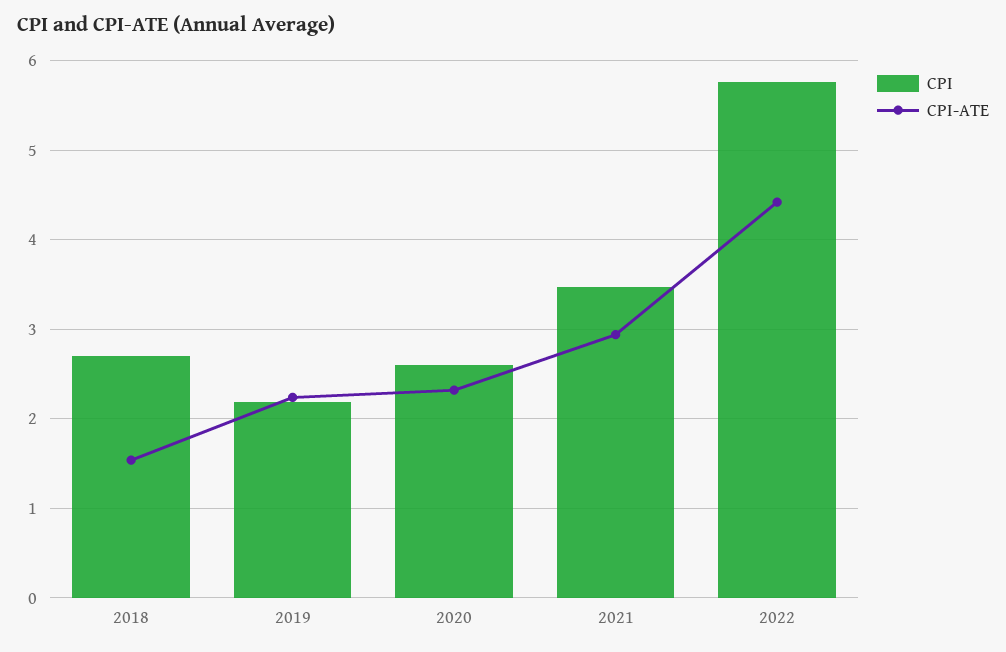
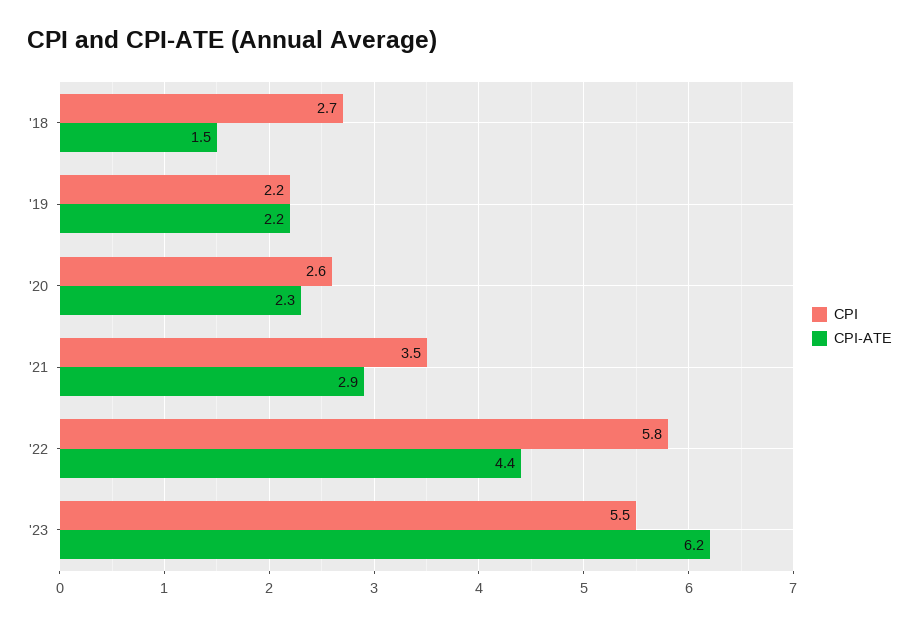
CPI, '23: none -> 5.5
CPI-ATE, '23: none -> 6.2

